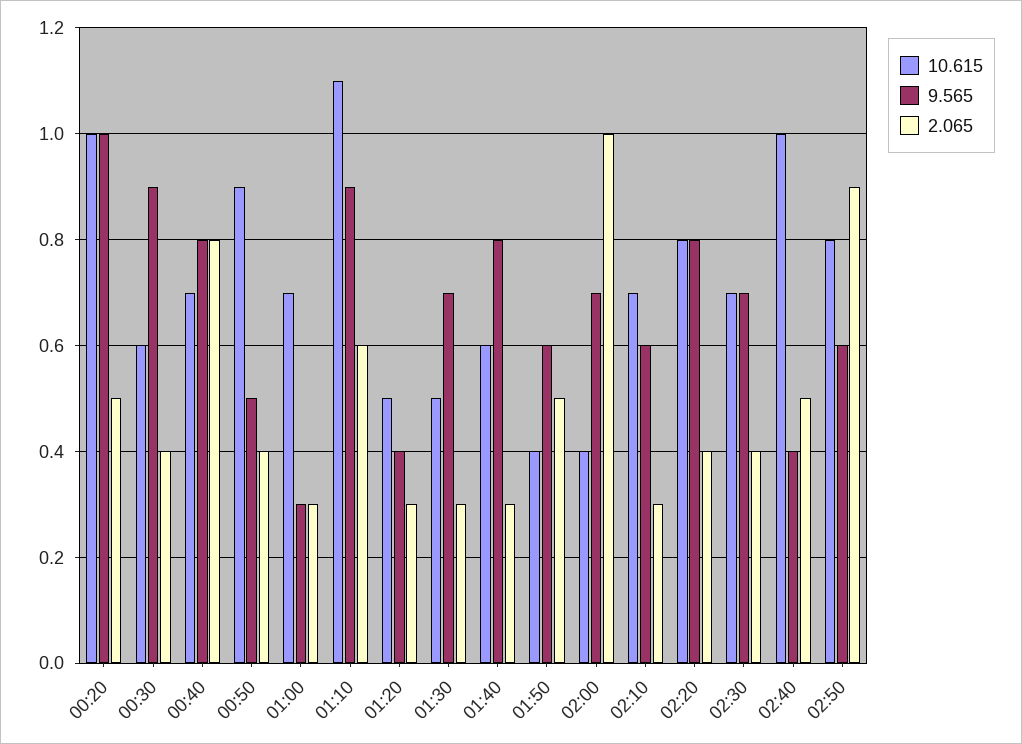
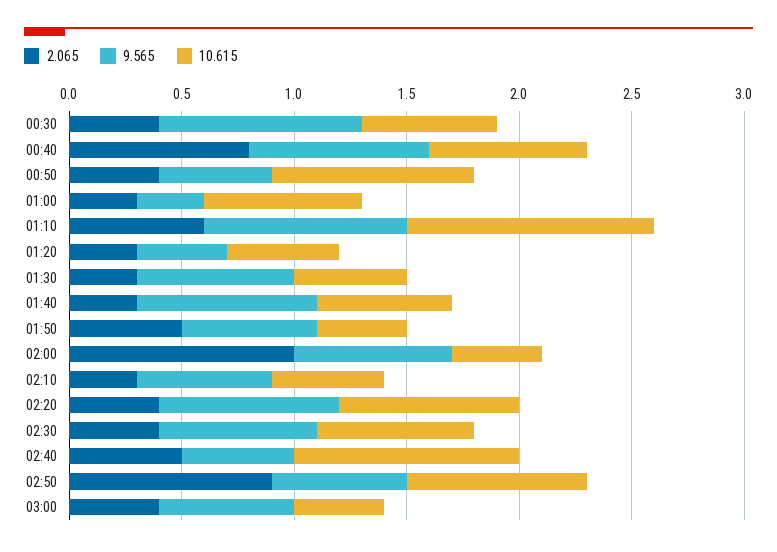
10.615, 00:20: 1 -> none
9.565, 00:20: 1 -> none
2.065, 00:20: 0.5 -> none
10.615, 02:10: 0.7 -> 0.5
9.565, 02:40: 0.4 -> 0.5
2.065, 03:00: none -> 0.4
9.565, 03:00: none -> 0.6
10.615, 03:00: none -> 0.4

